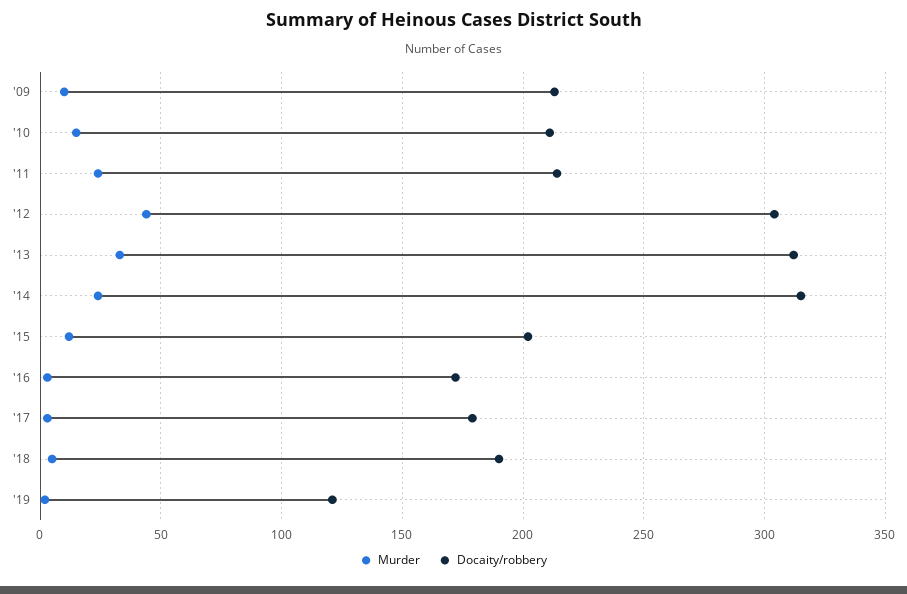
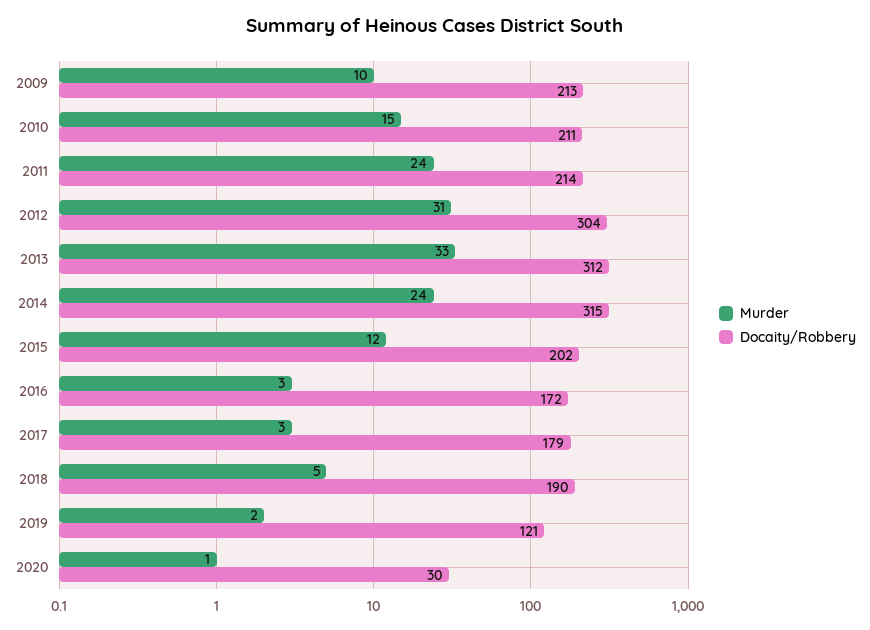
Murder, '12: 45 -> 31
Murder, 2020: none -> 1
Docaity/robbery, 2020: none -> 30

